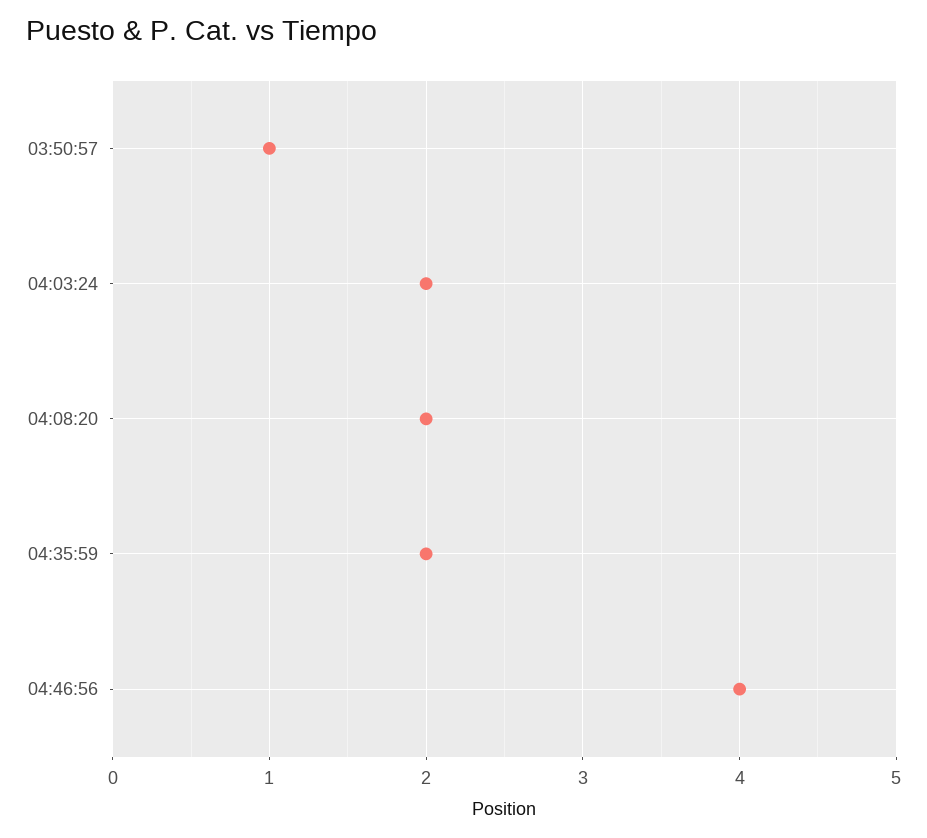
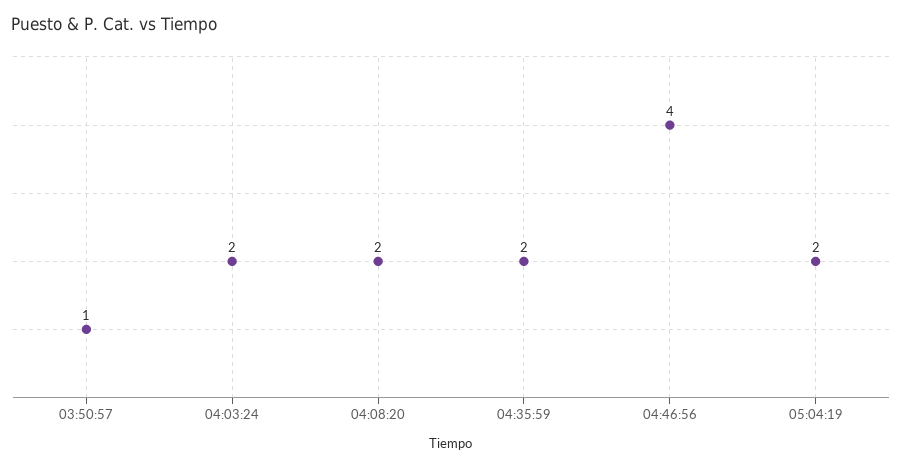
05:04:19: none -> 2

